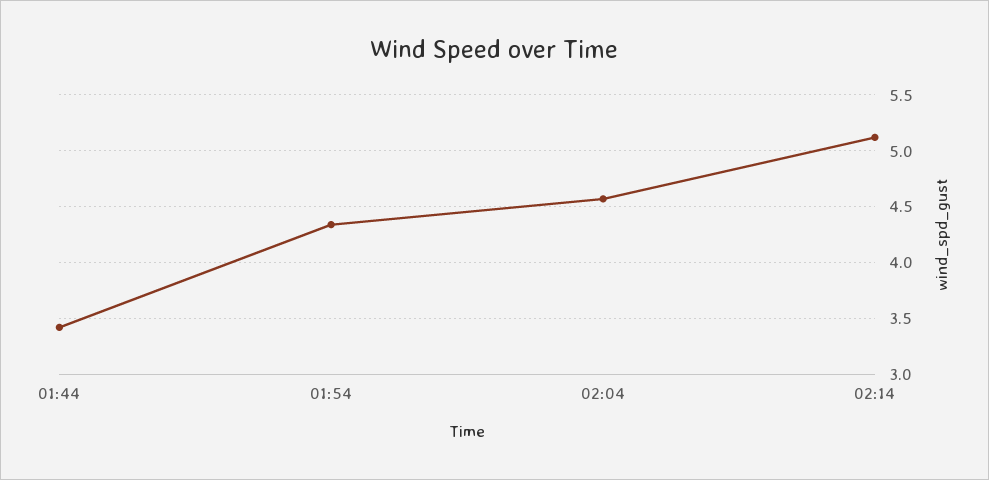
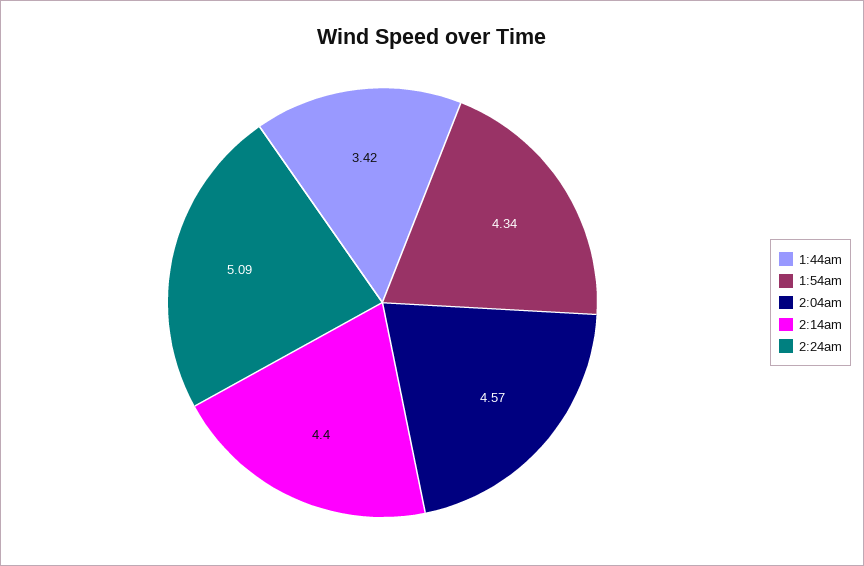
02:14: 5.1 -> 4.4
2:24am: none -> 5.09

